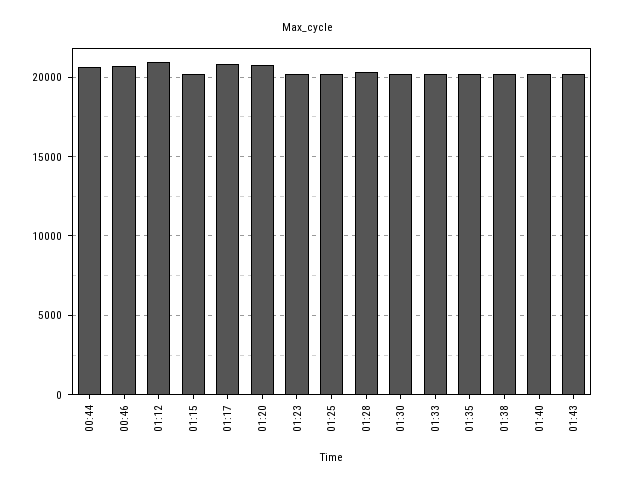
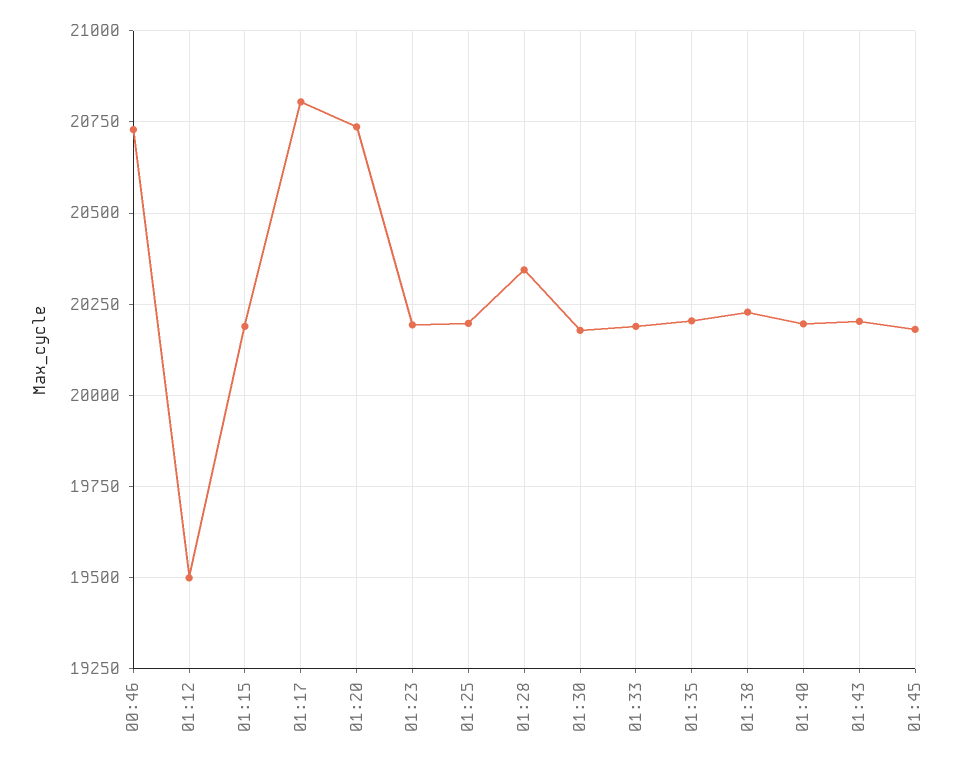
00:44: 20500 -> none
01:12: 21000 -> 19500
01:45: none -> 20175

